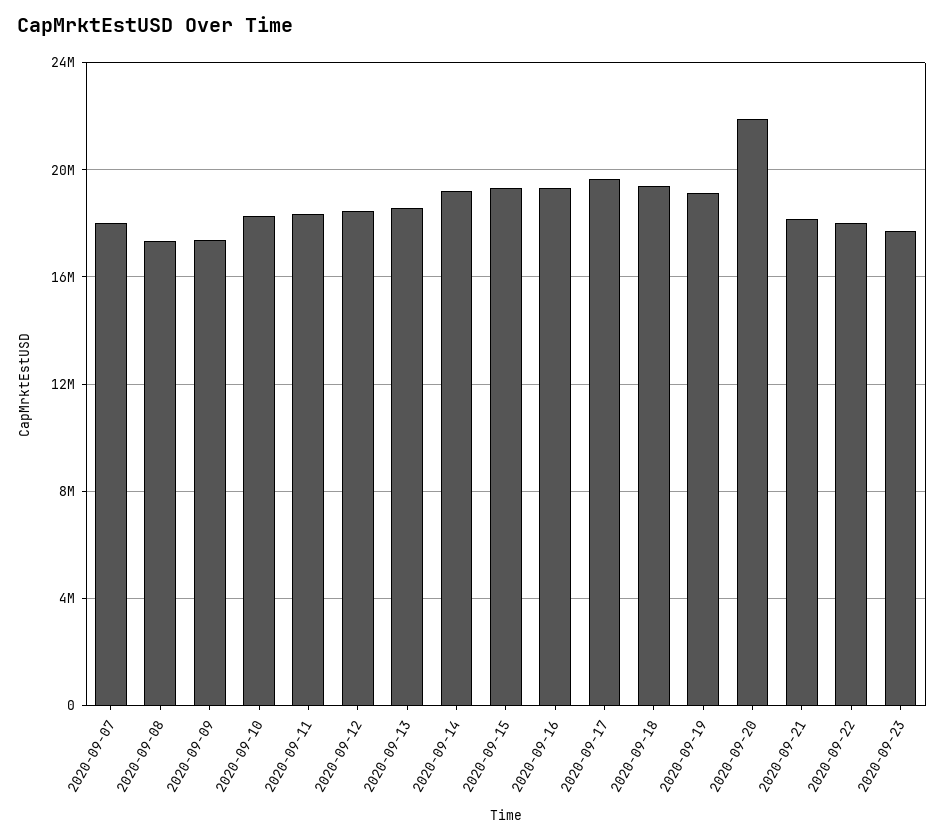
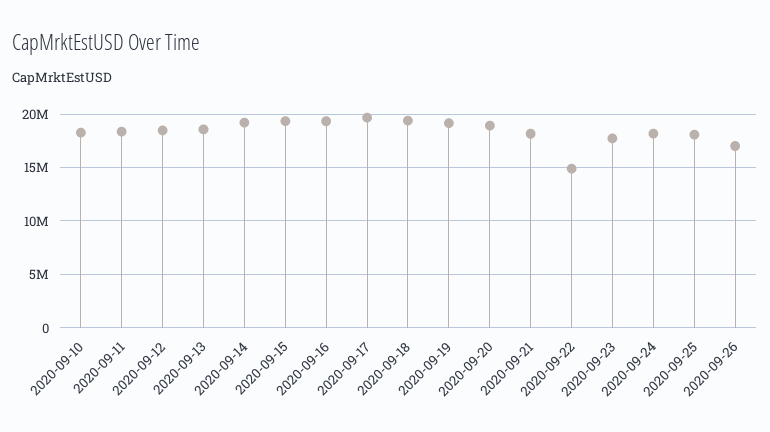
2020-09-07: 18000000 -> none
2020-09-08: 17500000 -> none
2020-09-09: 17500000 -> none
2020-09-20: 22000000 -> 19000000
2020-09-22: 18000000 -> 15000000
2020-09-24: none -> 18000000
2020-09-25: none -> 18000000
2020-09-26: none -> 17000000

